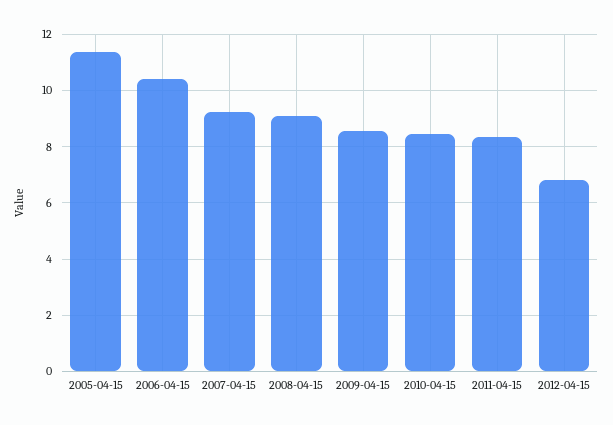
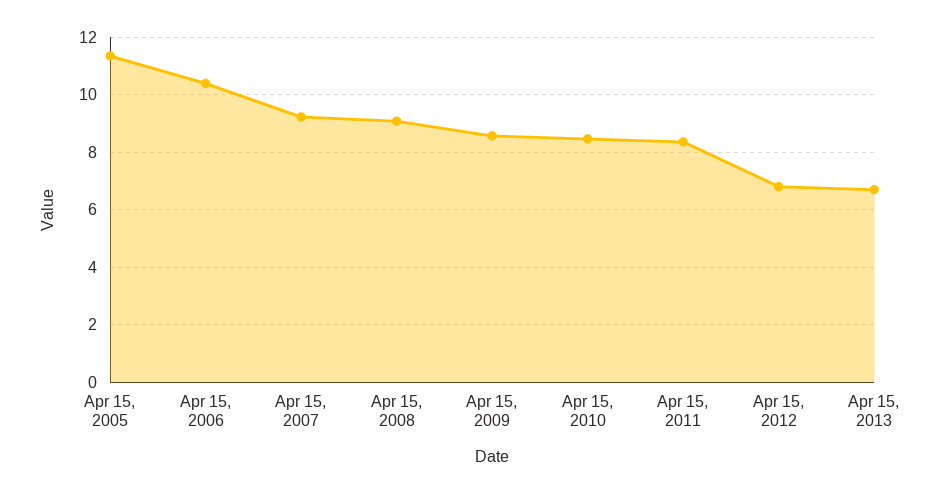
Apr 15, 2013: none -> 6.75

